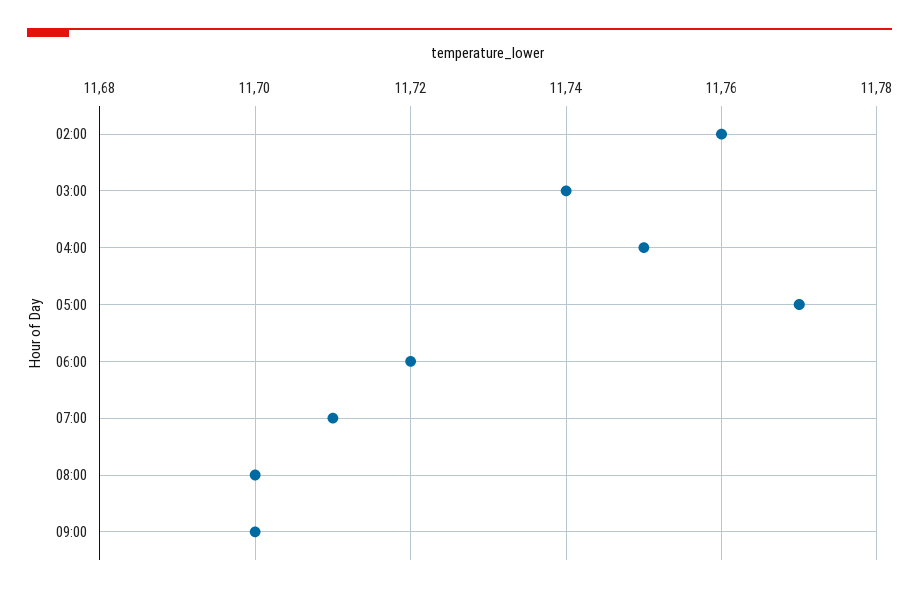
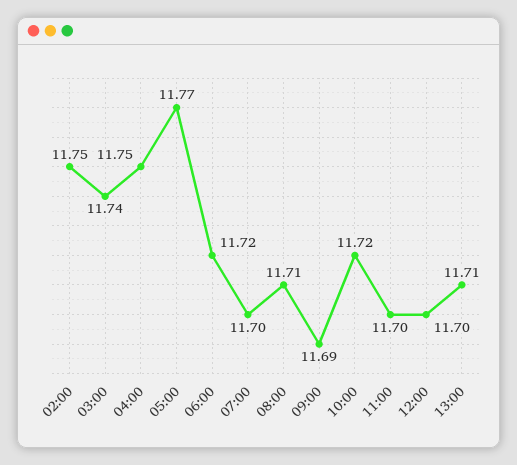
02:00: 11.76 -> 11.75
07:00: 11.71 -> 11.7
08:00: 11.7 -> 11.71
09:00: 11.7 -> 11.69
10:00: none -> 11.72
11:00: none -> 11.7
12:00: none -> 11.7
13:00: none -> 11.71

